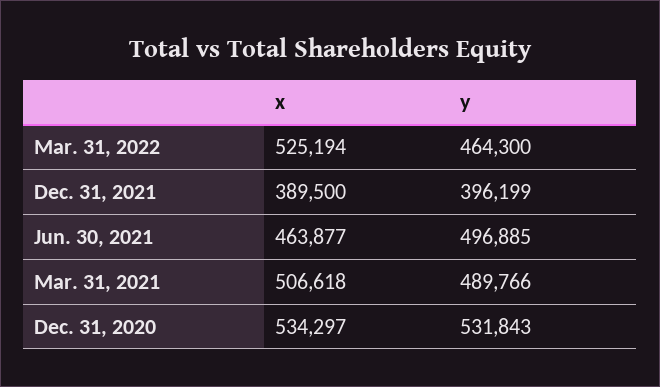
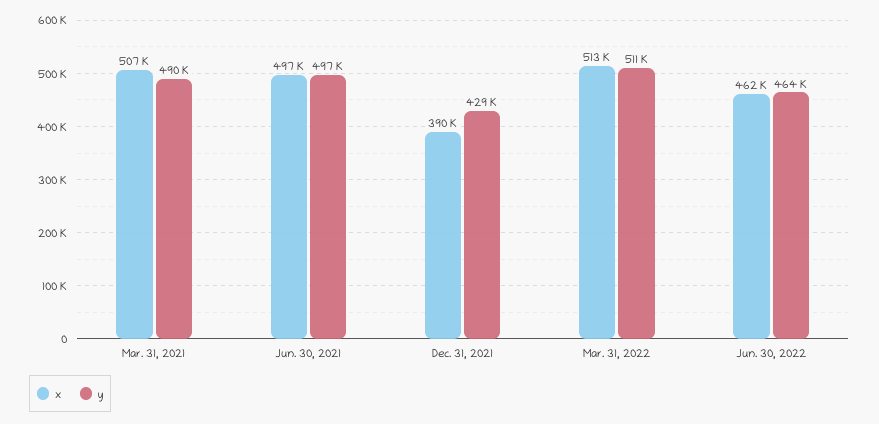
x, Mar. 31, 2022: 525194 -> 513000
y, Mar. 31, 2022: 464300 -> 511000
y, Dec. 31, 2021: 396199 -> 429000
x, Jun. 30, 2021: 463877 -> 497000
x, Dec. 31, 2020: 534297 -> none
y, Dec. 31, 2020: 531843 -> none
x, Jun. 30, 2022: none -> 462000
y, Jun. 30, 2022: none -> 464000

